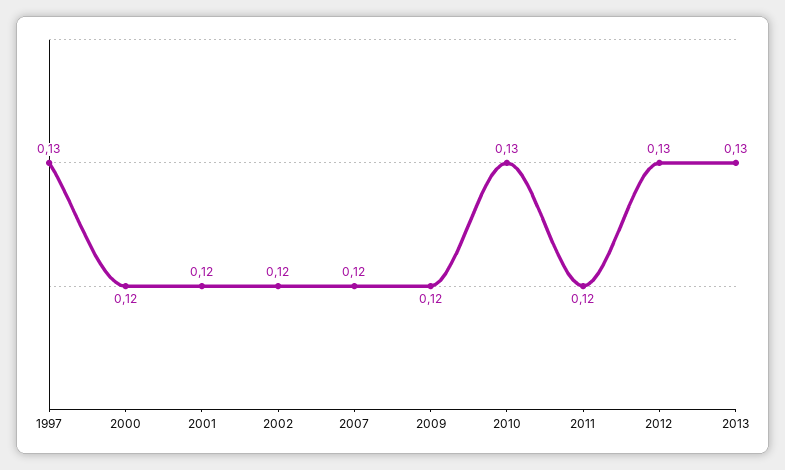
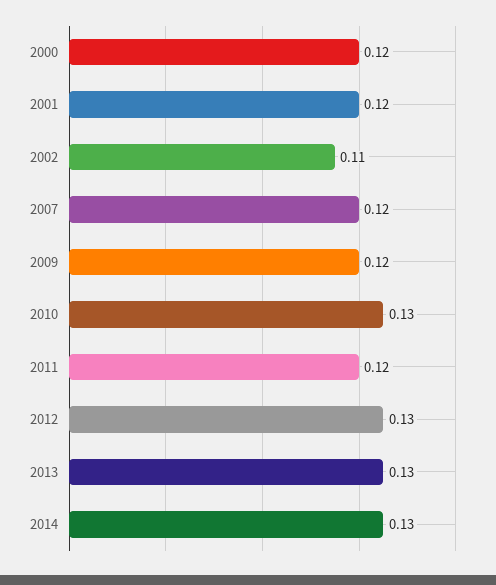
1997: 0.13 -> none
2002: 0.12 -> 0.11
2014: none -> 0.13

